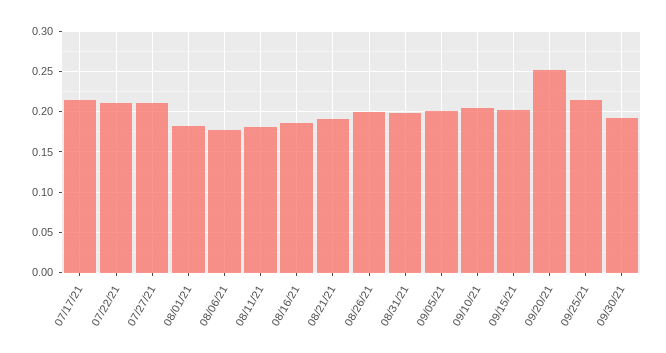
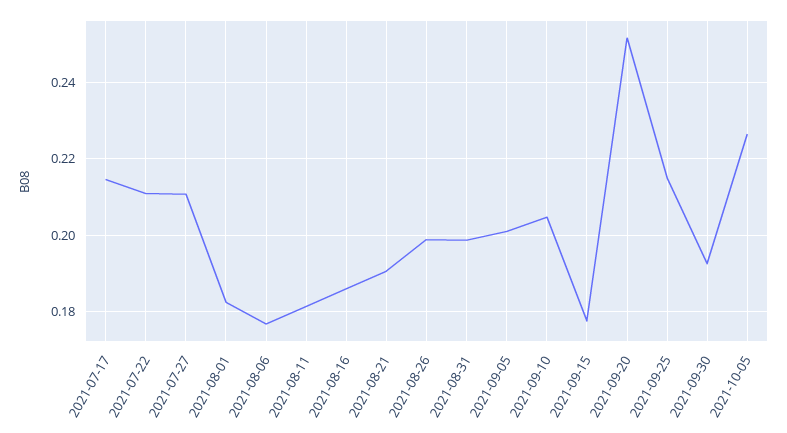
09/15/21: 0.2 -> 0.178
2021-10-05: none -> 0.226

